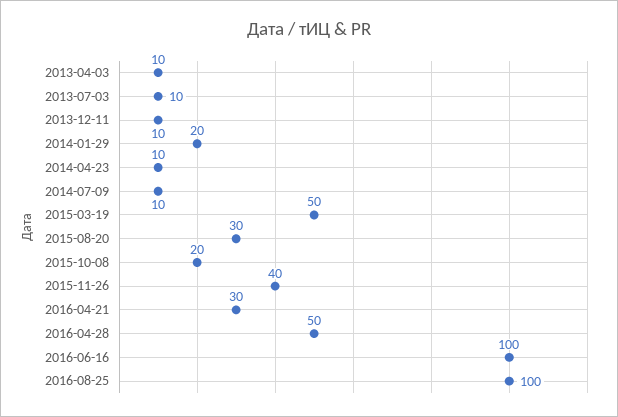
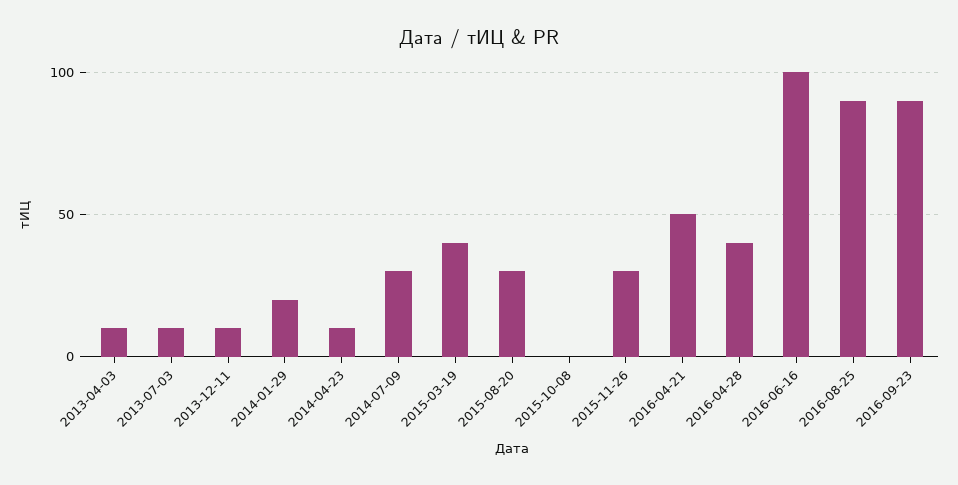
2014-07-09: 10 -> 30
2015-03-19: 50 -> 40
2015-10-08: 20 -> 0
2015-11-26: 40 -> 30
2016-04-21: 30 -> 50
2016-04-28: 50 -> 40
2016-08-25: 100 -> 90
2016-09-23: none -> 90

